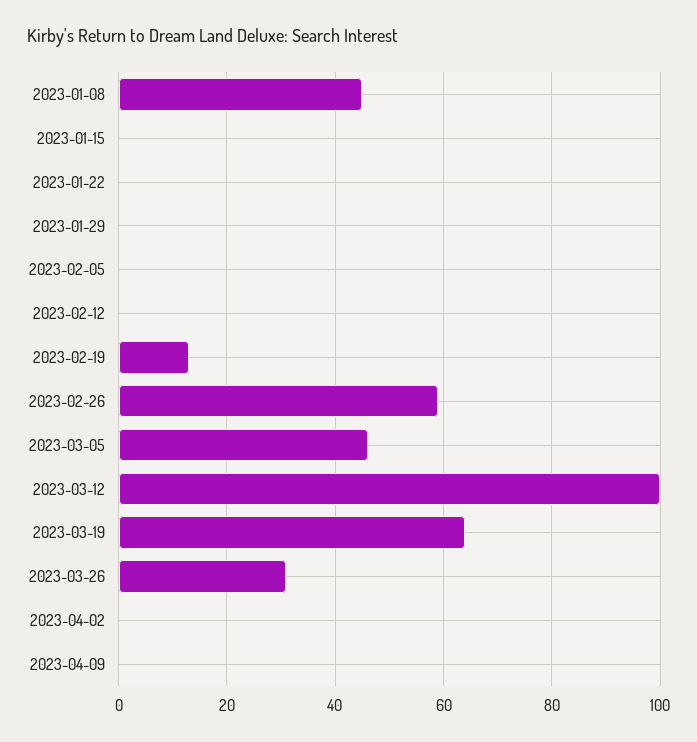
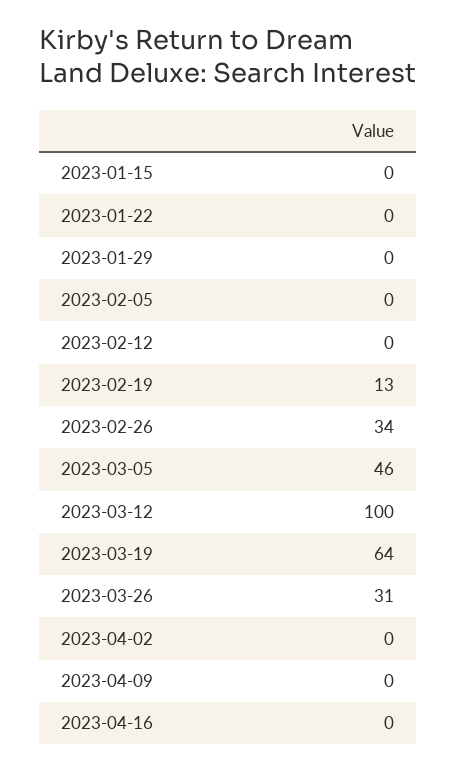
2023-01-08: 45 -> none
2023-02-26: 60 -> 34
2023-04-16: none -> 0

